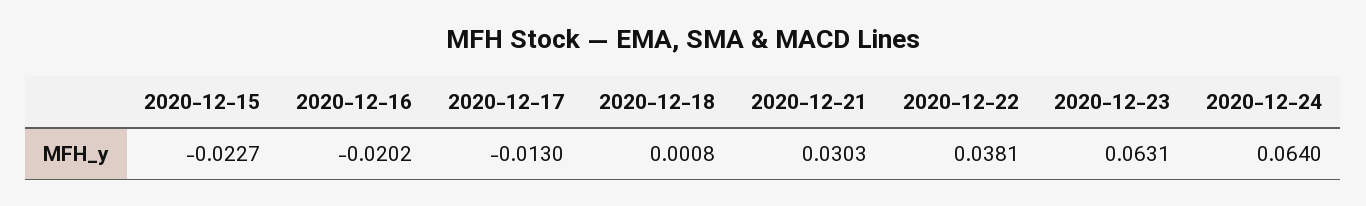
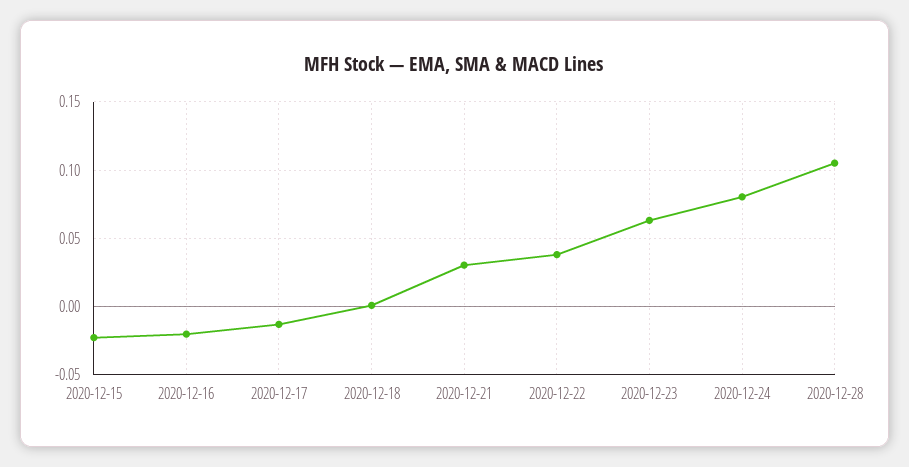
2020-12-24: 0.064 -> 0.08
2020-12-28: none -> 0.105

